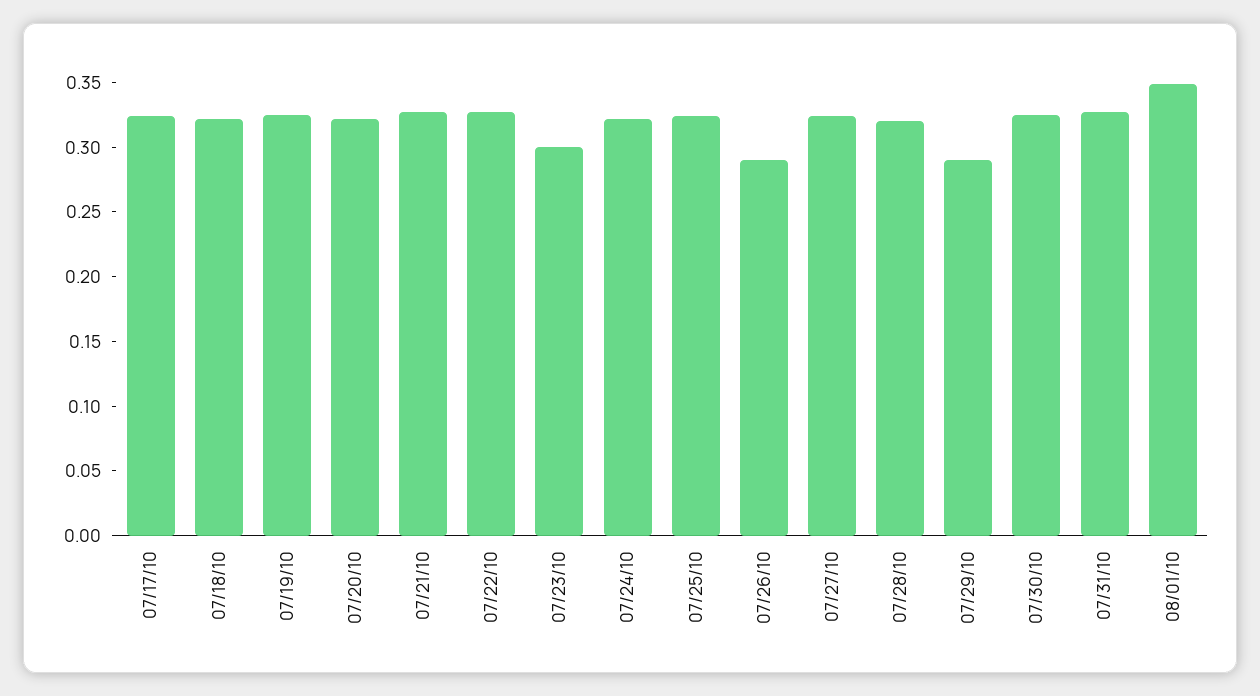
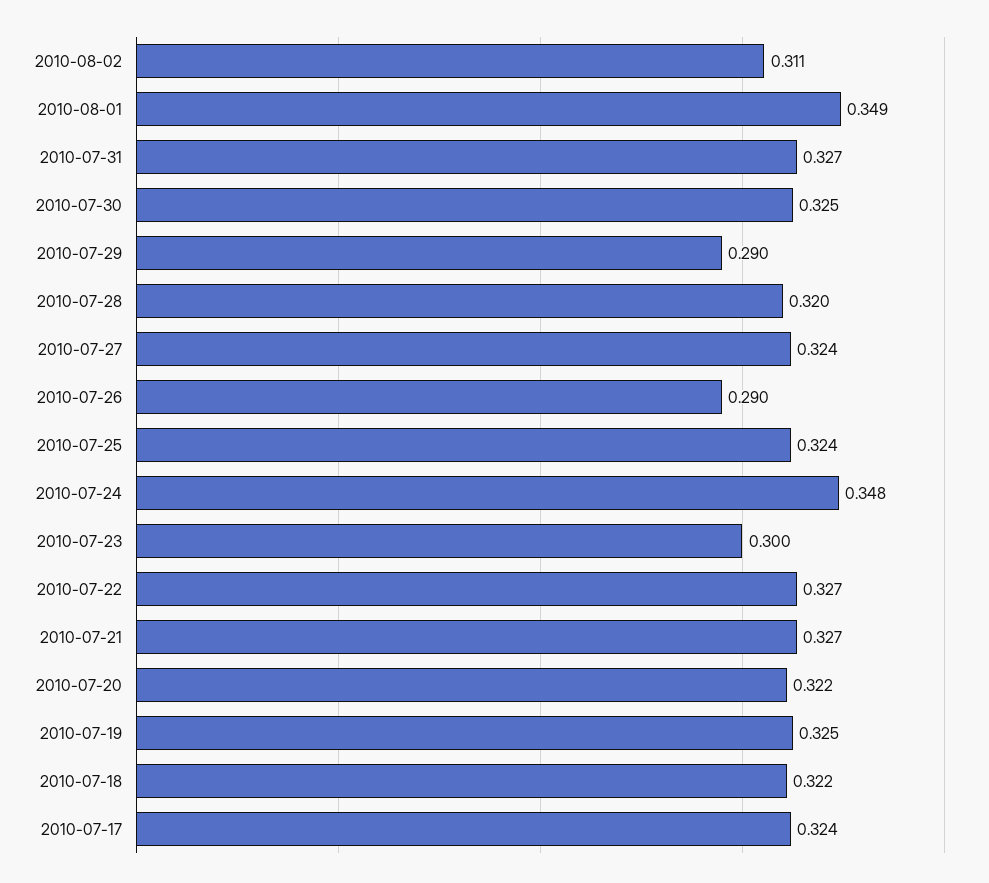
07/24/10: 0.32 -> 0.348
2010-08-02: none -> 0.311

